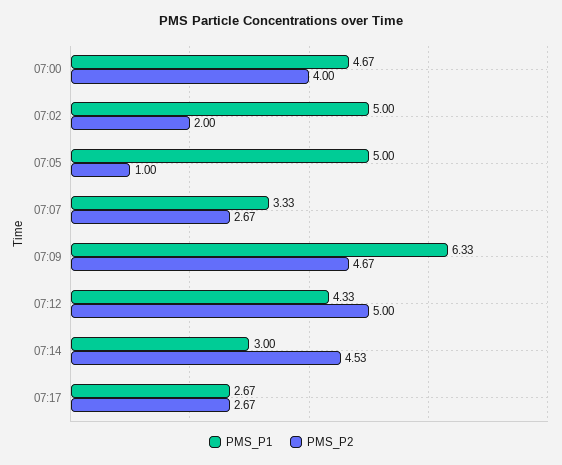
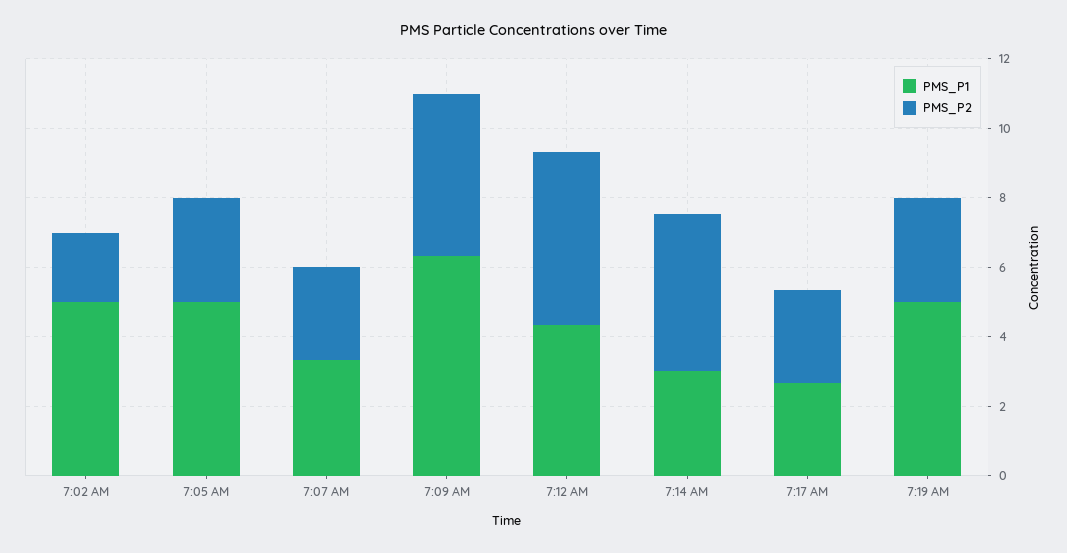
PMS_P1, 07:00: 4.67 -> none
PMS_P2, 07:00: 4 -> none
PMS_P2, 07:05: 1 -> 3
PMS_P1, 7:19 AM: none -> 5
PMS_P2, 7:19 AM: none -> 3

